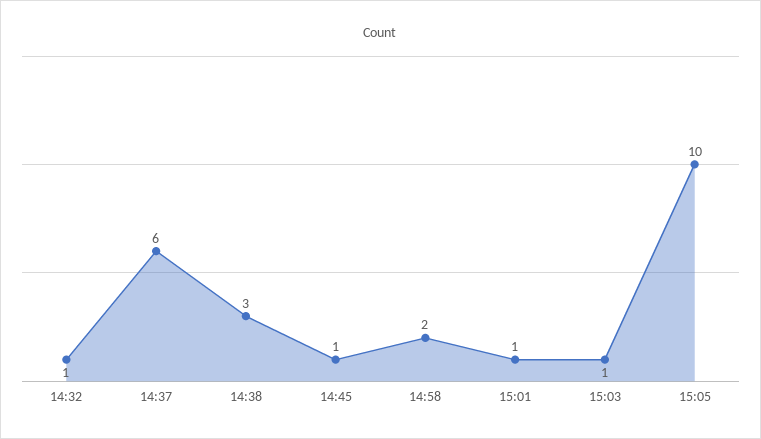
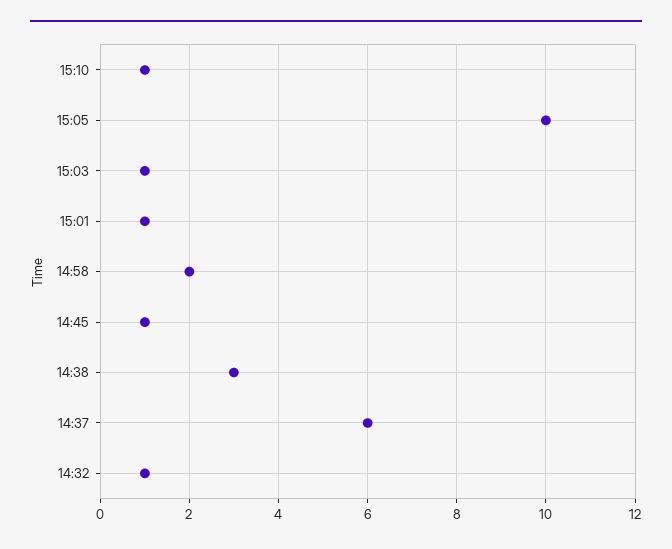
15:10: none -> 1

